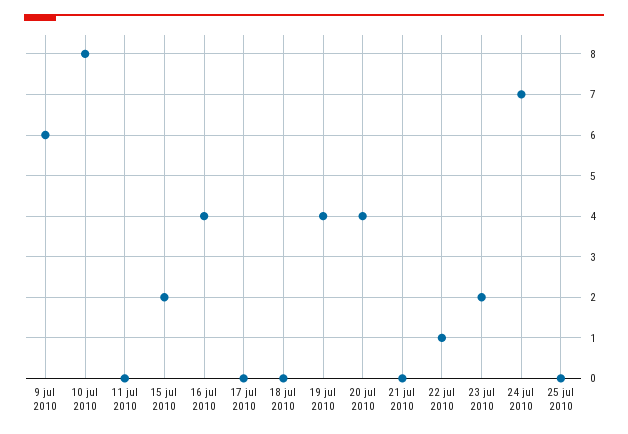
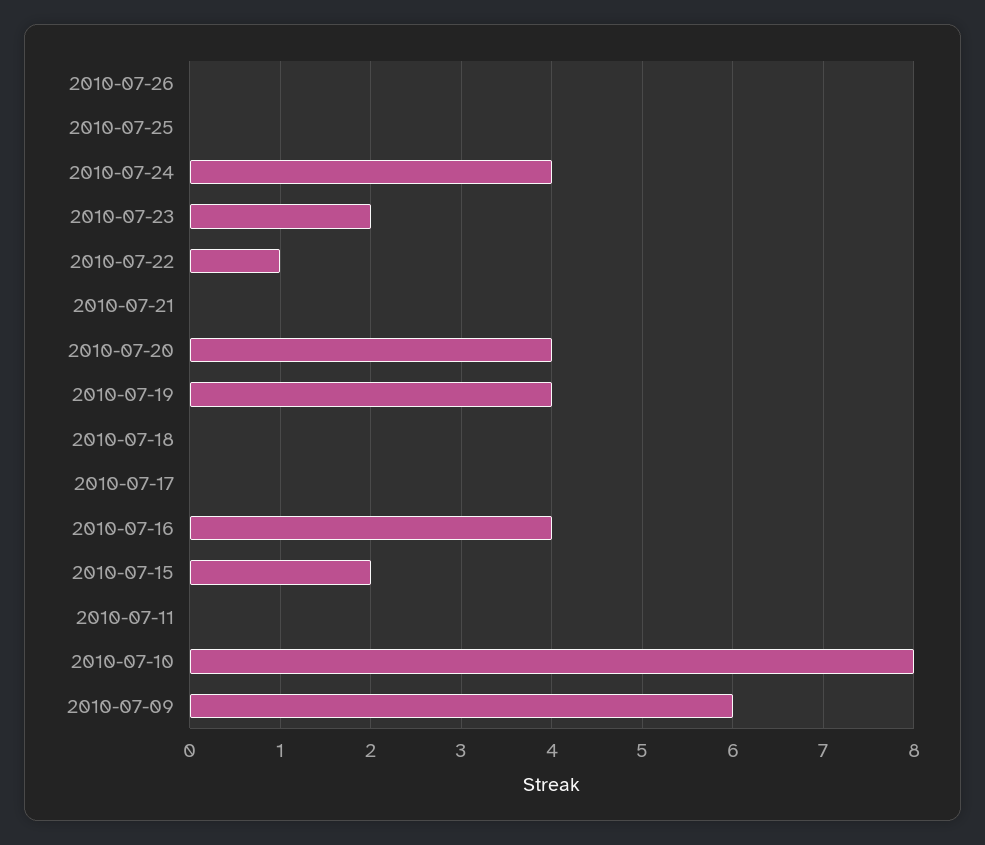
24 jul 2010: 7 -> 4
2010-07-26: none -> 0

